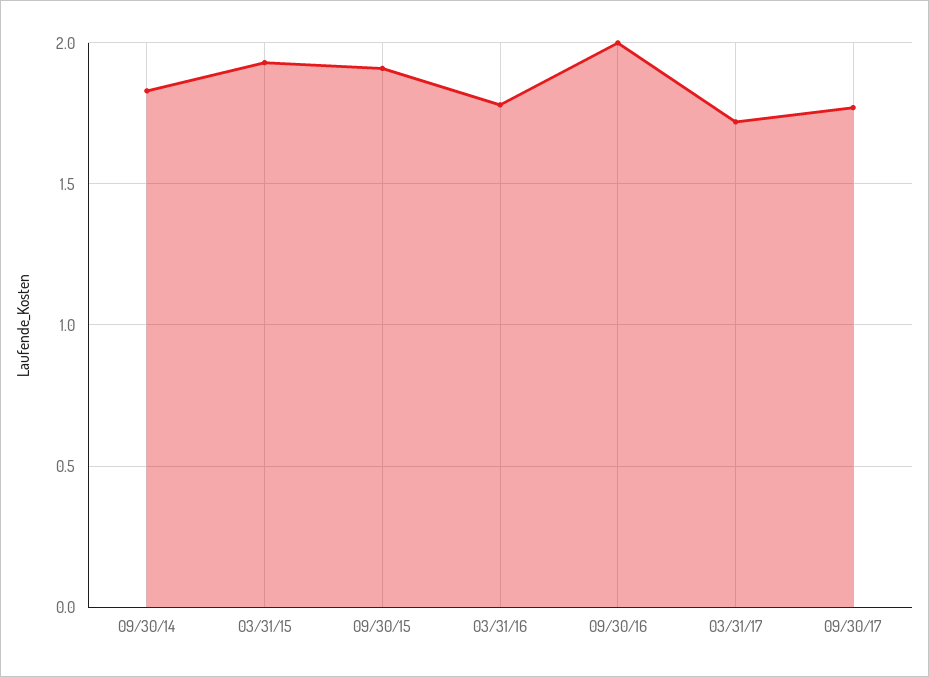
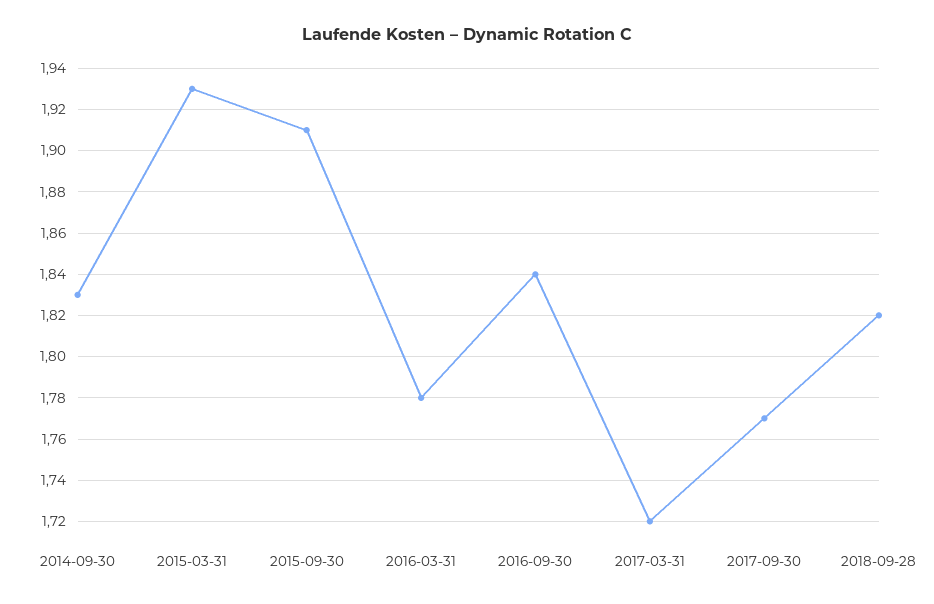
09/30/16: 2 -> 1.84
2018-09-28: none -> 1.82

